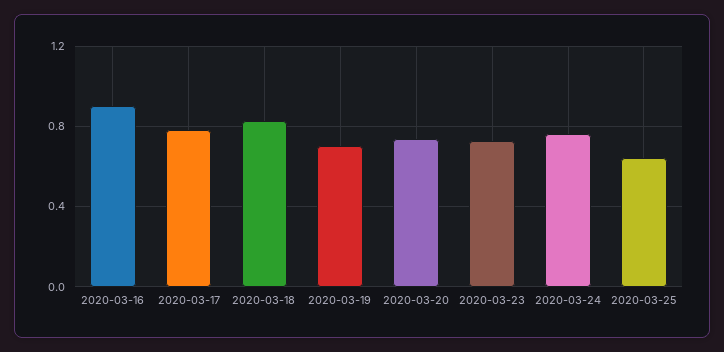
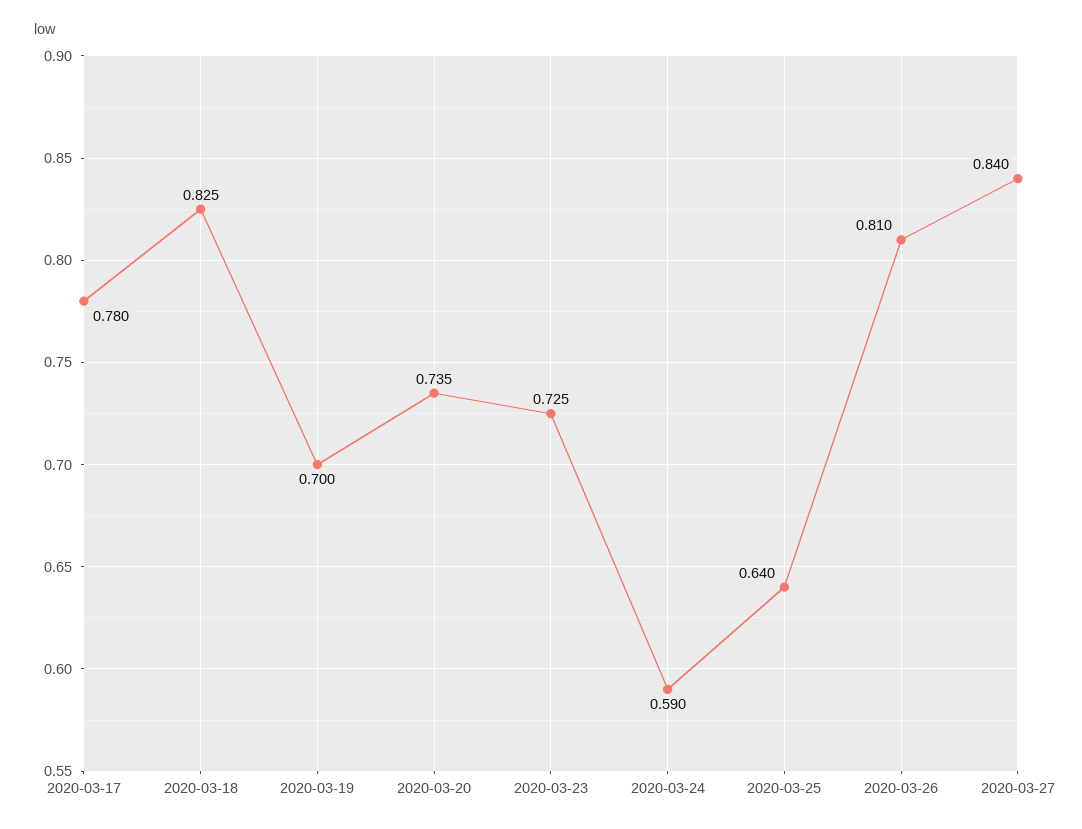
2020-03-16: 0.9 -> none
2020-03-24: 0.75 -> 0.59
2020-03-26: none -> 0.81
2020-03-27: none -> 0.84

